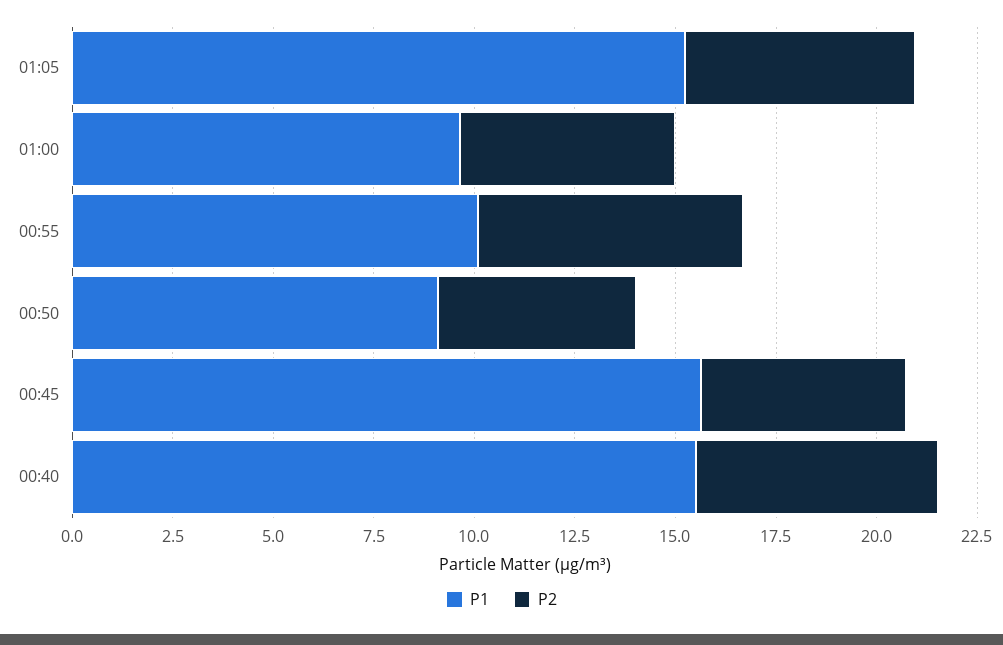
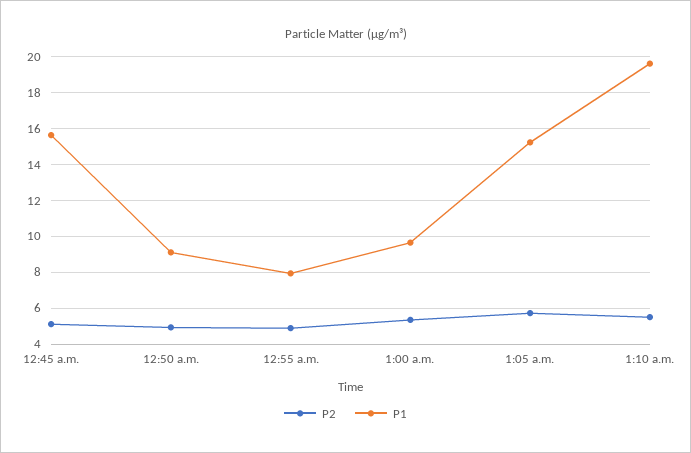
P1, 00:55: 10 -> 8
P2, 00:55: 6.5 -> 5
P1, 00:40: 15.5 -> none
P2, 00:40: 6 -> none
P2, 1:10 a.m.: none -> 5.5
P1, 1:10 a.m.: none -> 19.5

